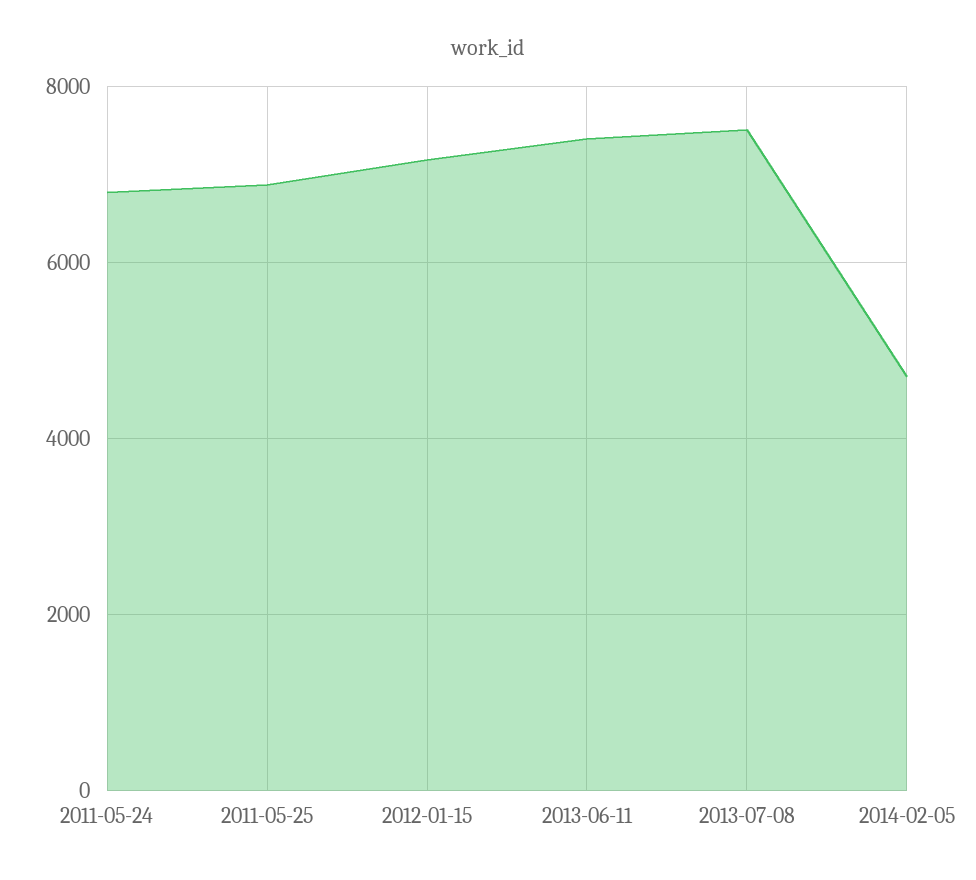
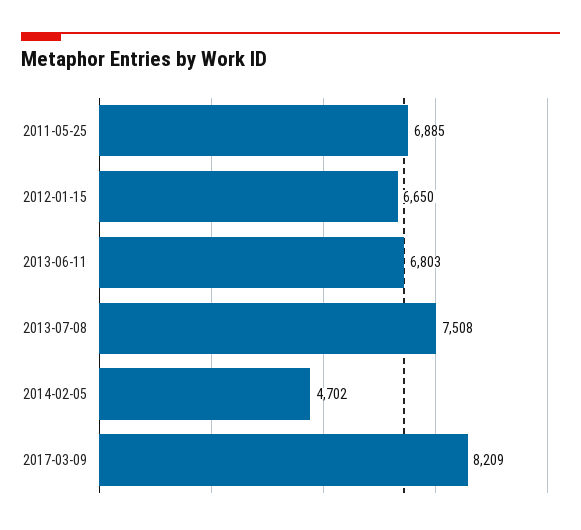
2011-05-24: 6800 -> none
2012-01-15: 7200 -> 6650
2013-06-11: 7400 -> 6803
2017-03-09: none -> 8209

